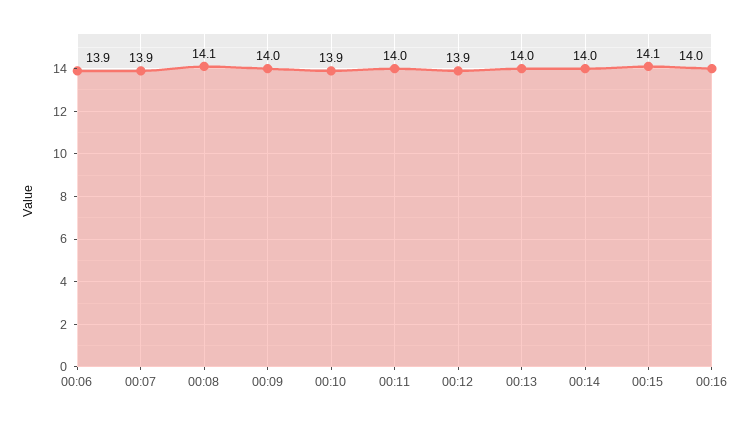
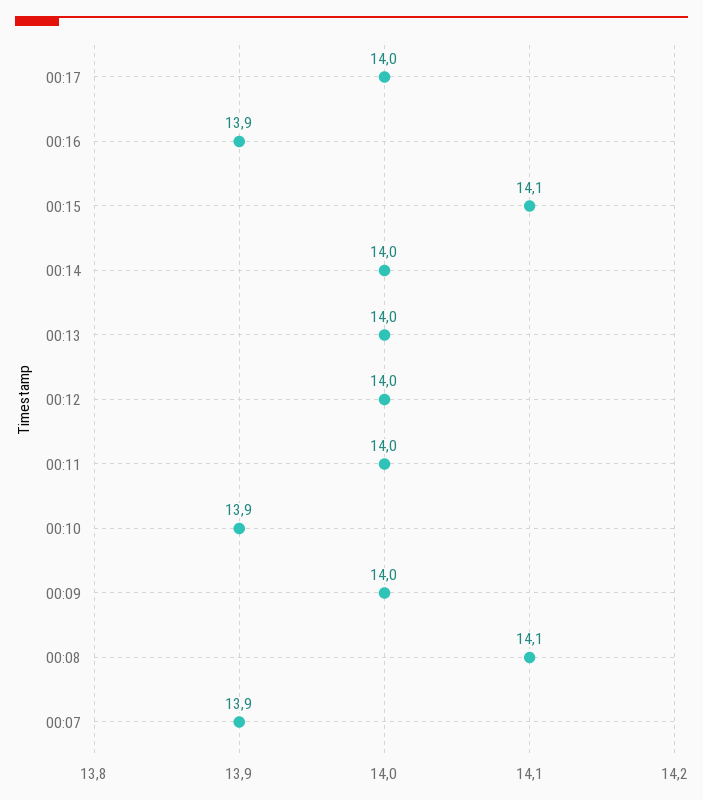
00:06: 13.9 -> none
00:12: 13.9 -> 14
00:16: 14 -> 13.9
00:17: none -> 14

